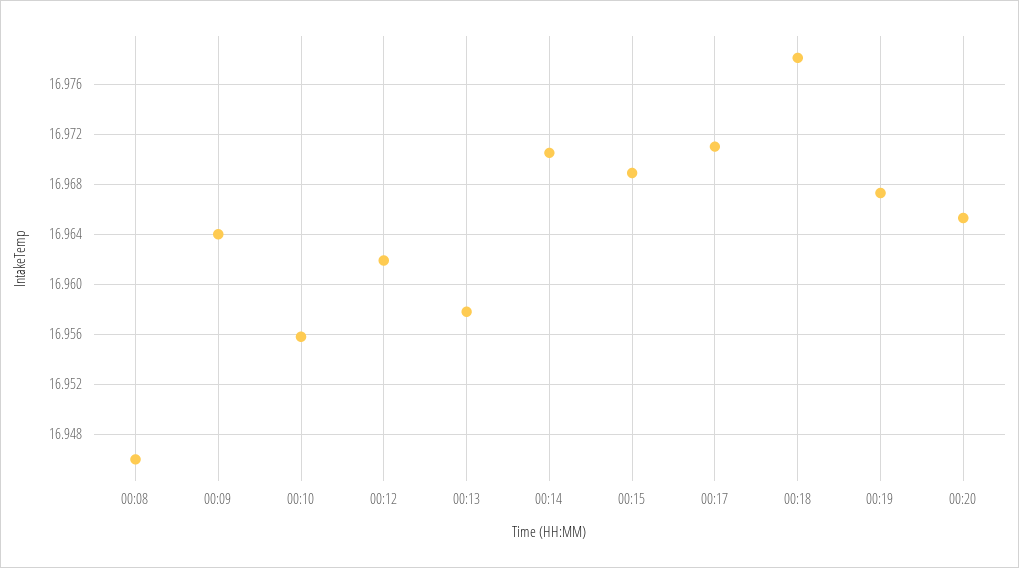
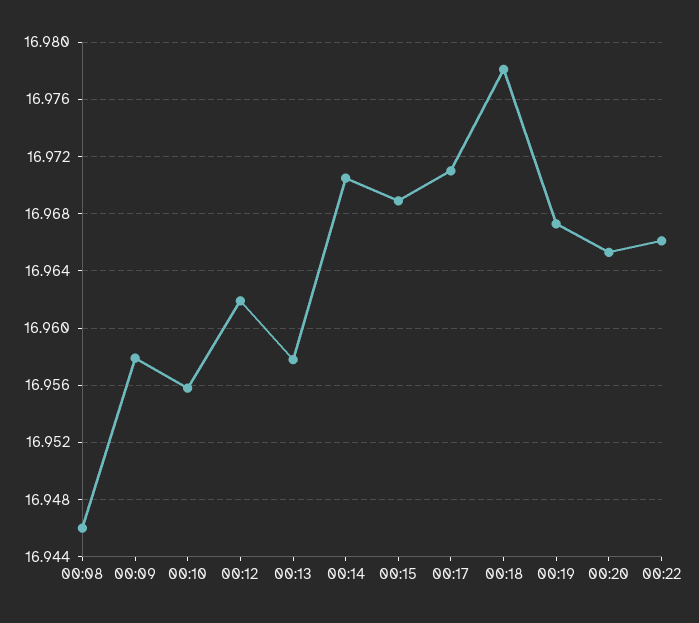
00:09: 16.964 -> 16.958
00:22: none -> 16.966

